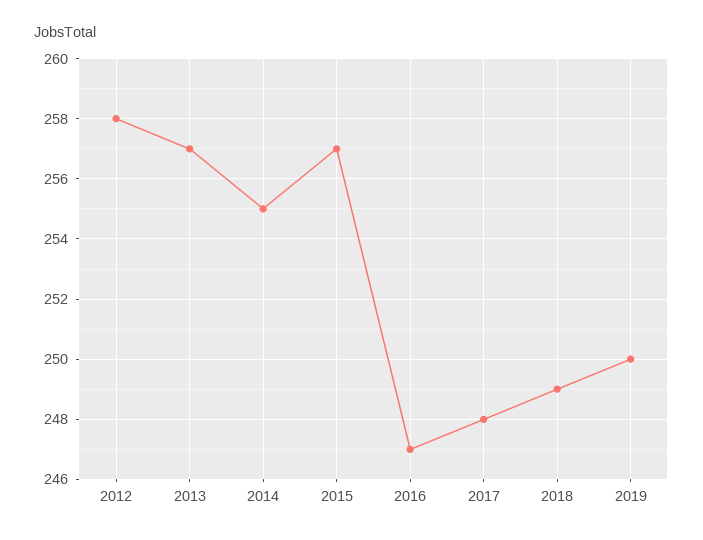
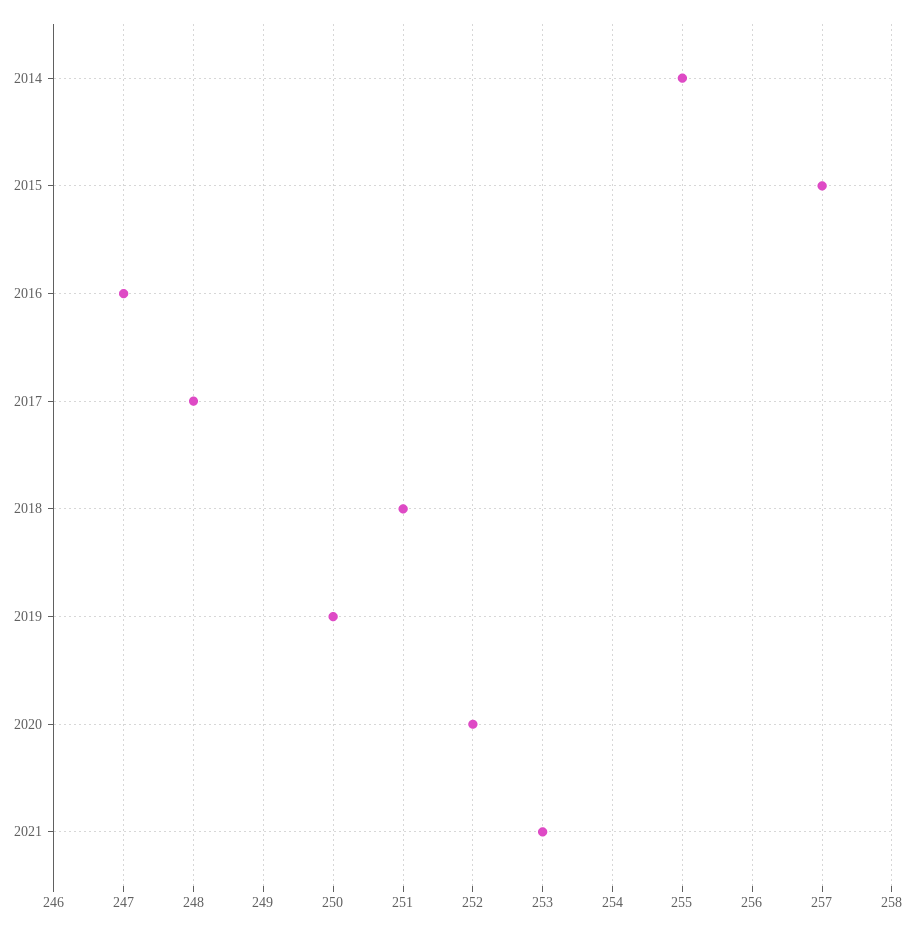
2012: 258 -> none
2013: 257 -> none
2018: 249 -> 251
2020: none -> 252
2021: none -> 253

